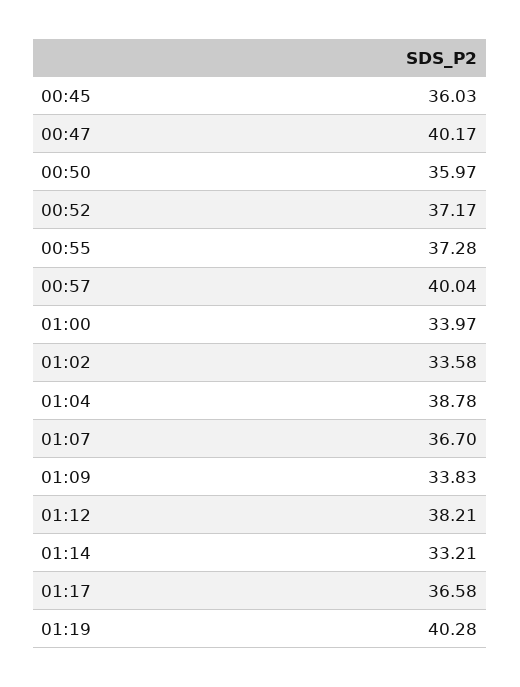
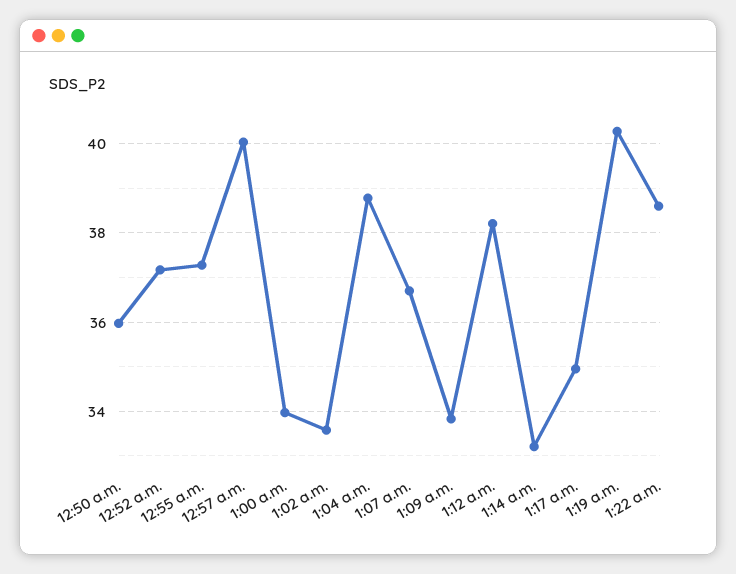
00:45: 36.03 -> none
00:47: 40.17 -> none
01:17: 36.58 -> 35
1:22 a.m.: none -> 38.6

